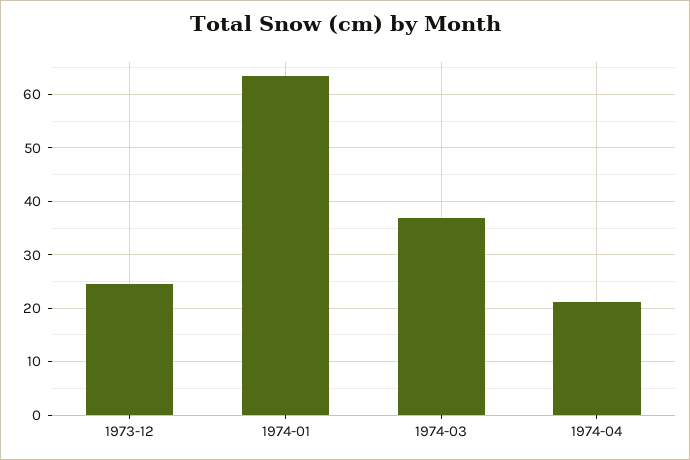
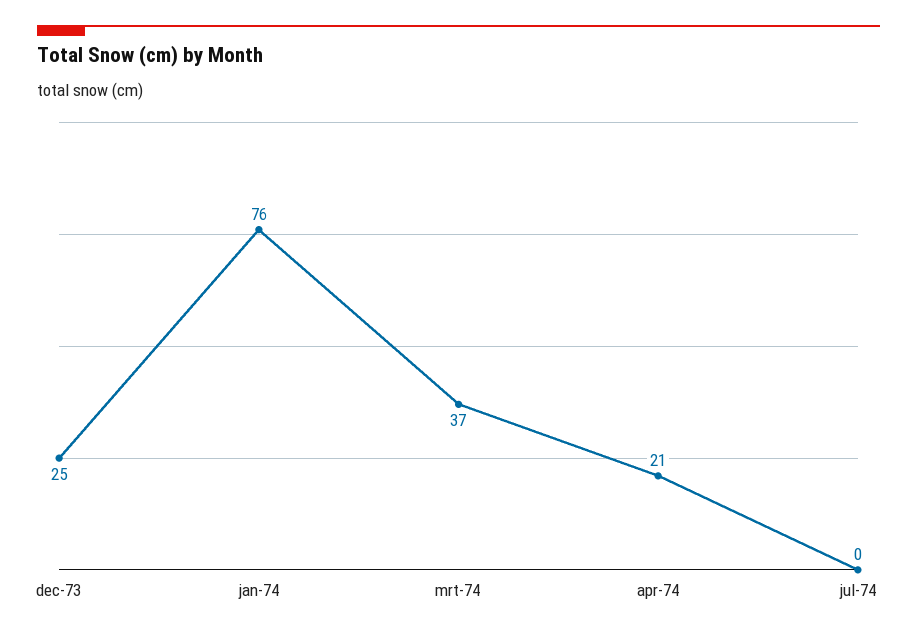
1974-01: 64 -> 76
jul-74: none -> 0

